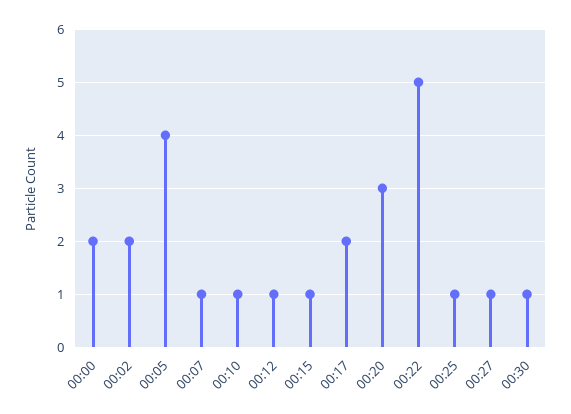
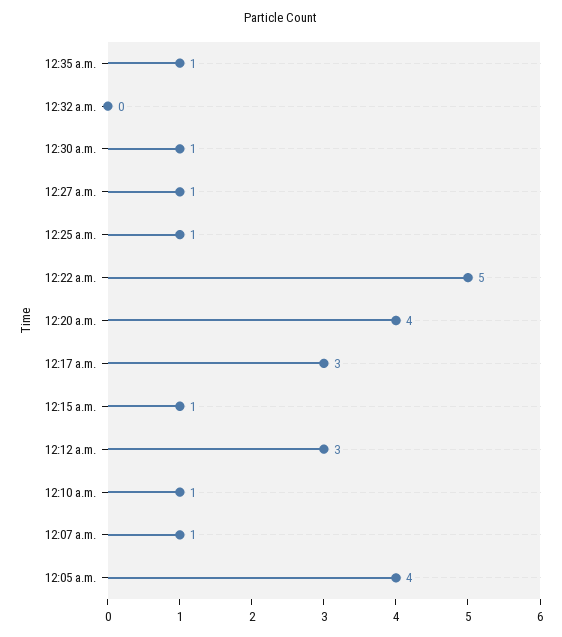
00:00: 2 -> none
00:02: 2 -> none
00:12: 1 -> 3
00:17: 2 -> 3
00:20: 3 -> 4
12:35 a.m.: none -> 1
12:32 a.m.: none -> 0

